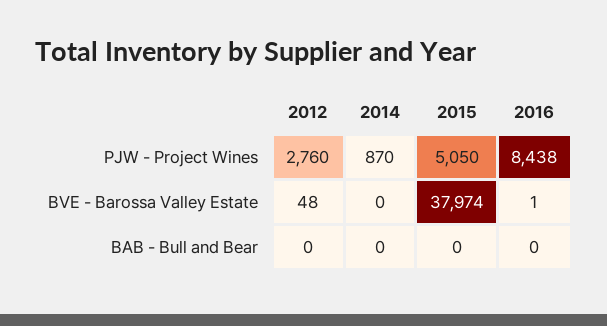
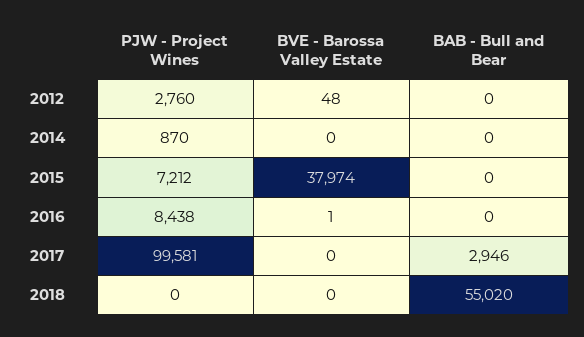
2015, PJW - Project Wines: 5050 -> 7212
2017, PJW - Project Wines: none -> 99581
2017, BVE - Barossa Valley Estate: none -> 0
2017, BAB - Bull and Bear: none -> 2946
2018, PJW - Project Wines: none -> 0
2018, BVE - Barossa Valley Estate: none -> 0
2018, BAB - Bull and Bear: none -> 55020

